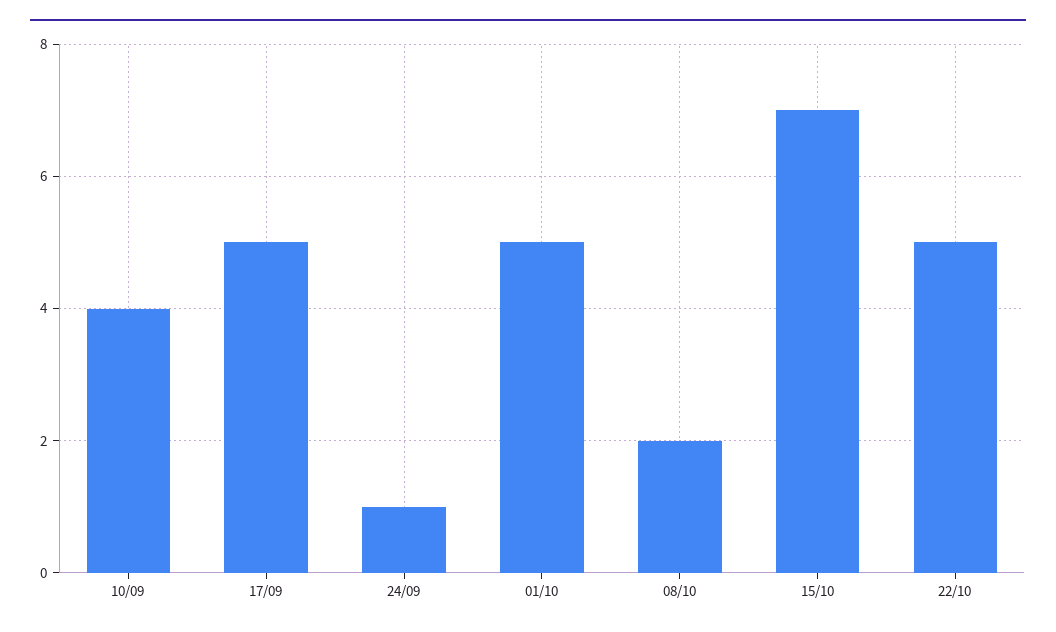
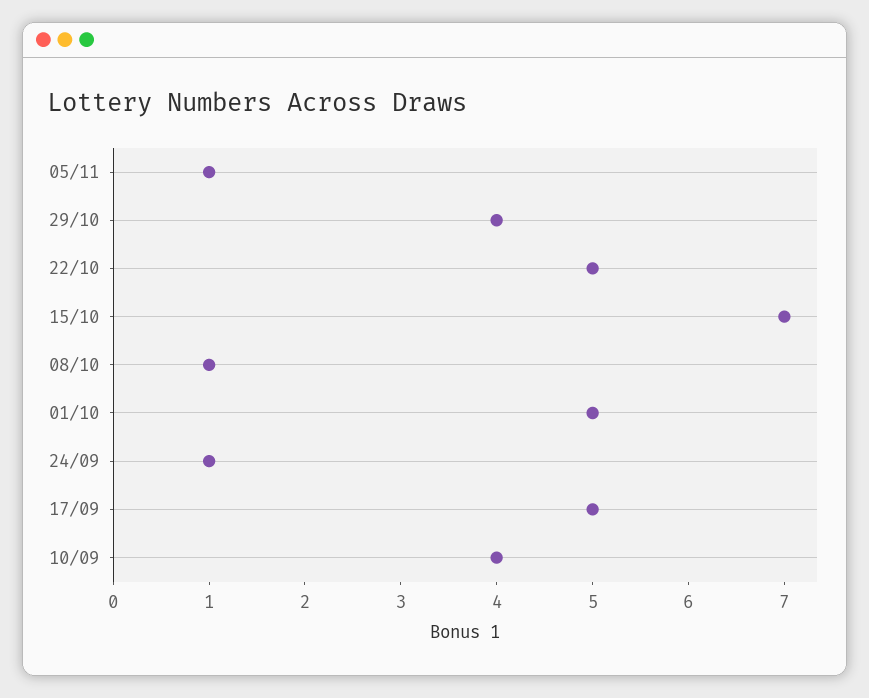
08/10: 2 -> 1
05/11: none -> 1
29/10: none -> 4

